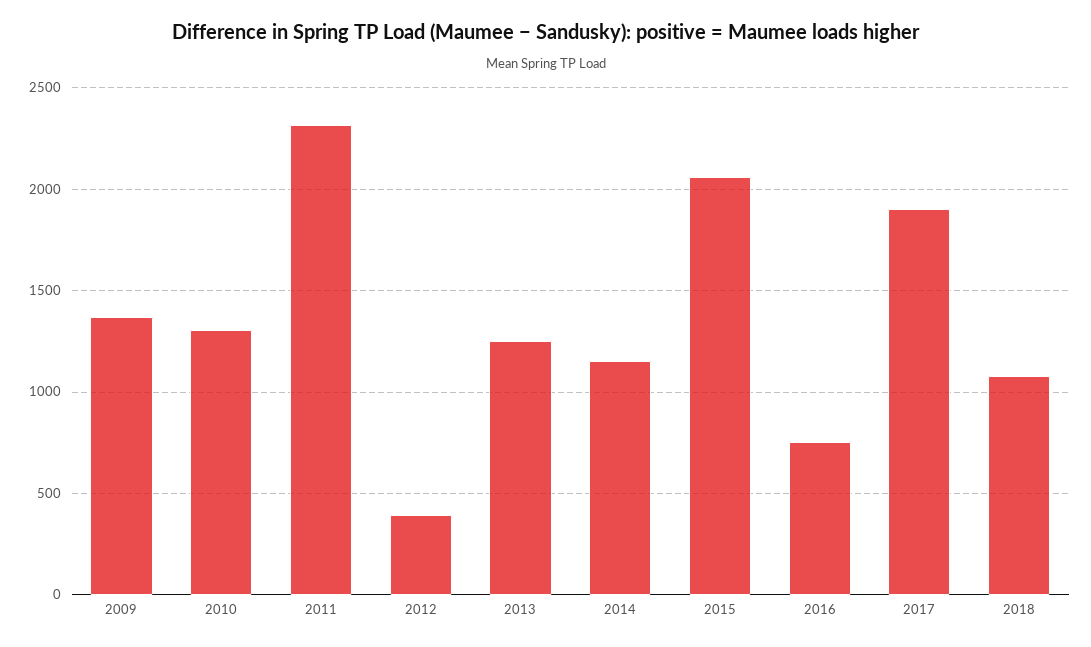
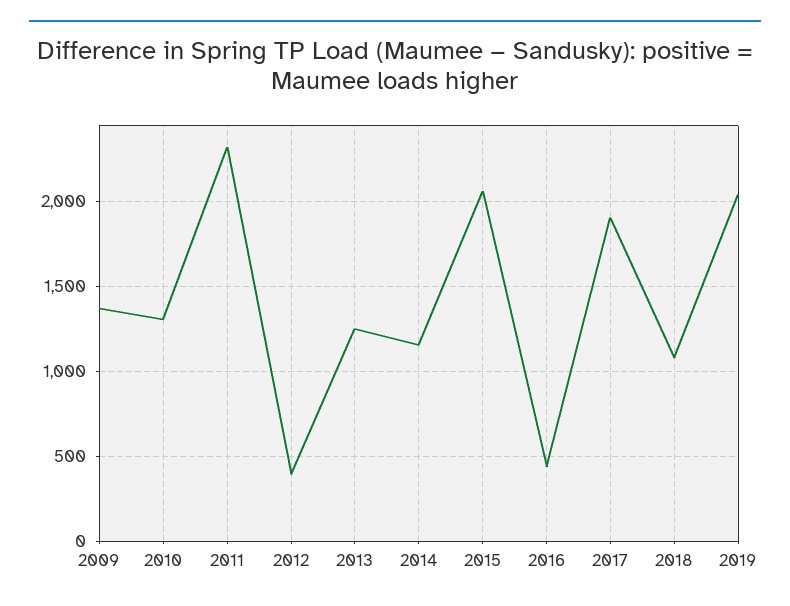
2016: 750 -> 450
2019: none -> 2050

